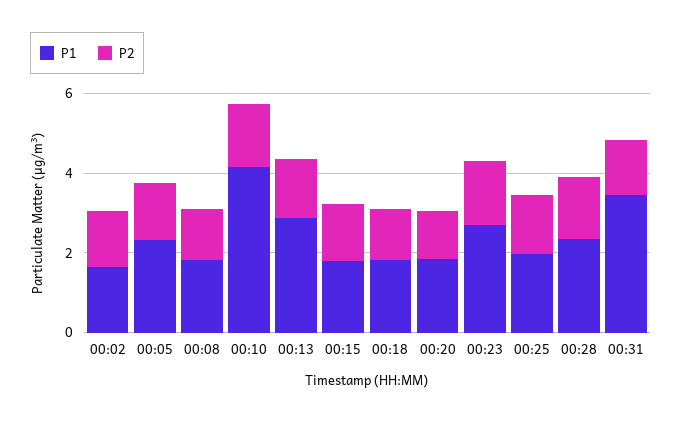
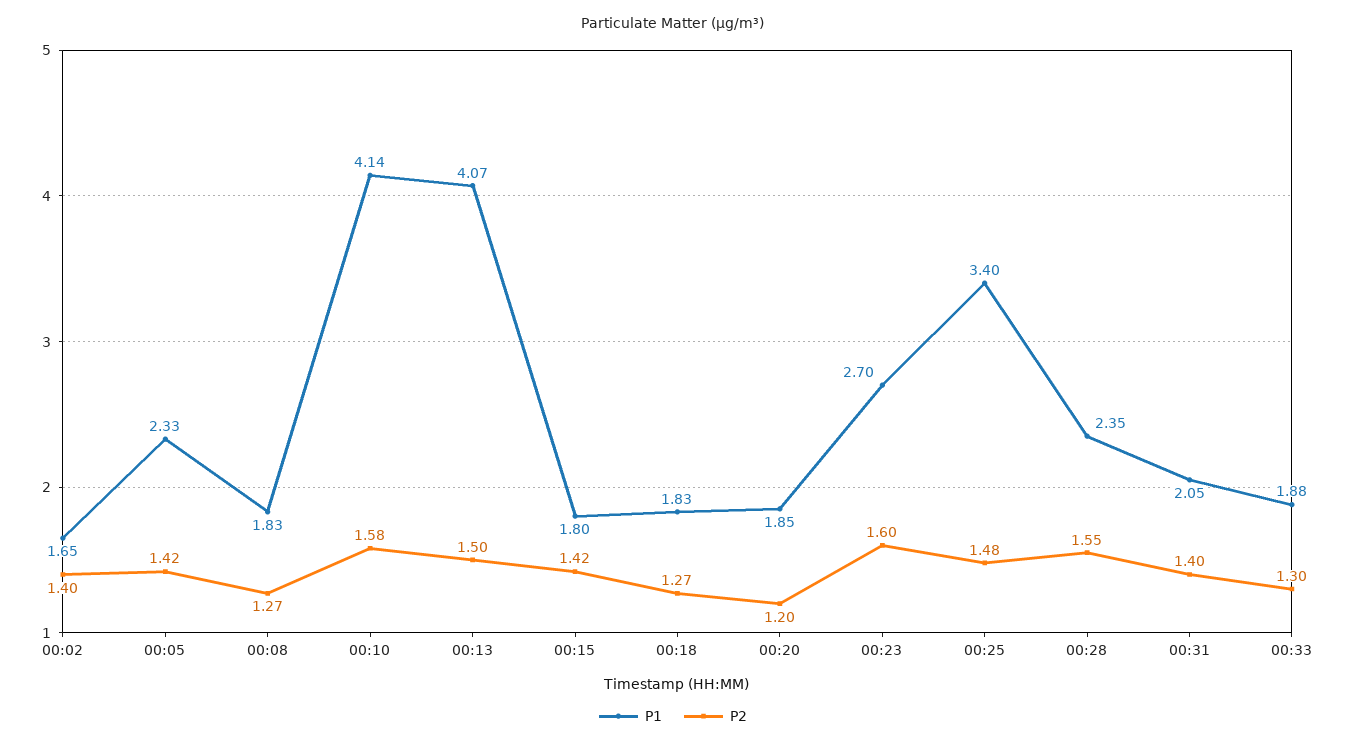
P1, 00:13: 3 -> 4.07
P1, 00:25: 2 -> 3.4
P1, 00:31: 3.5 -> 2.05
P1, 00:33: none -> 1.88
P2, 00:33: none -> 1.3

